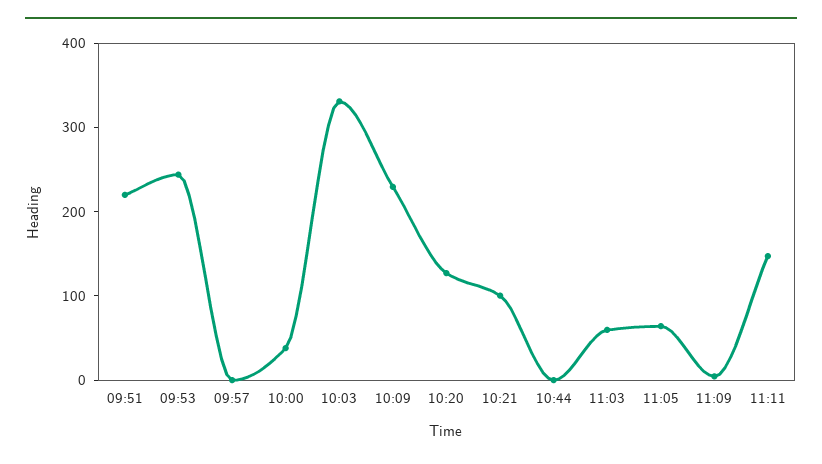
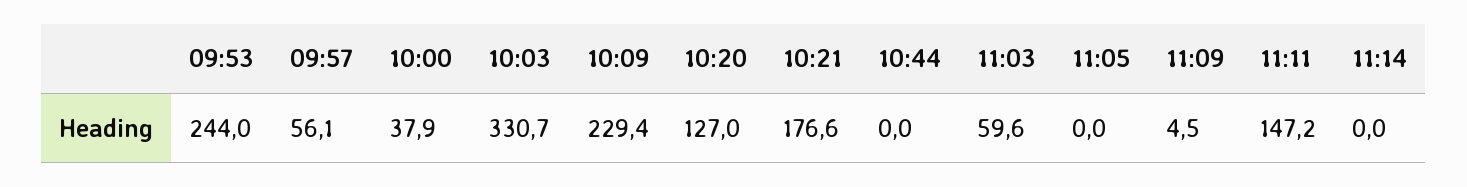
09:51: 220 -> none
09:57: 0 -> 56.1
10:21: 100 -> 176.6
11:05: 60 -> 0
11:14: none -> 0

